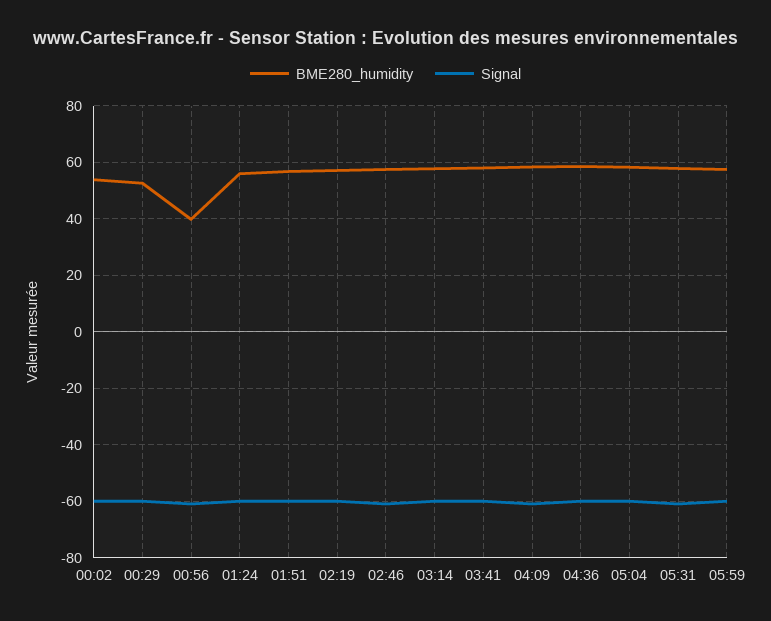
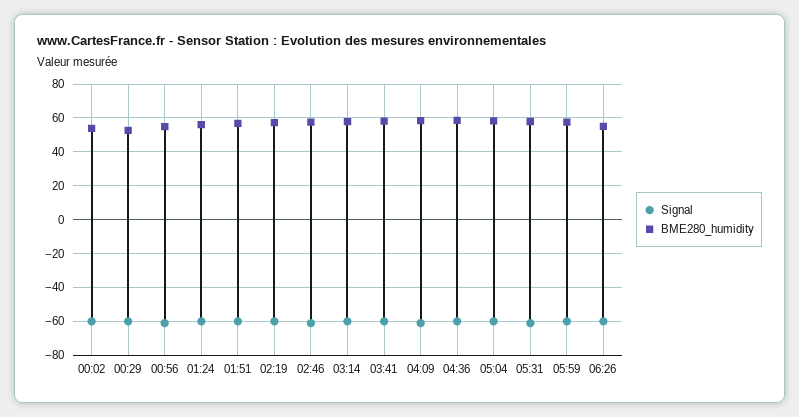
BME280_humidity, 00:56: 40 -> 55
Signal, 06:26: none -> -60
BME280_humidity, 06:26: none -> 55

